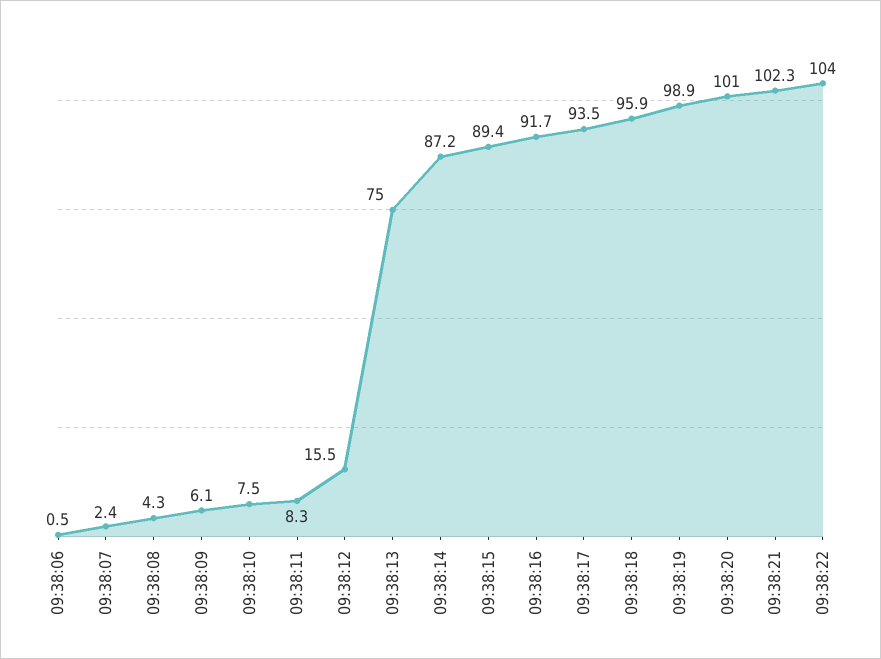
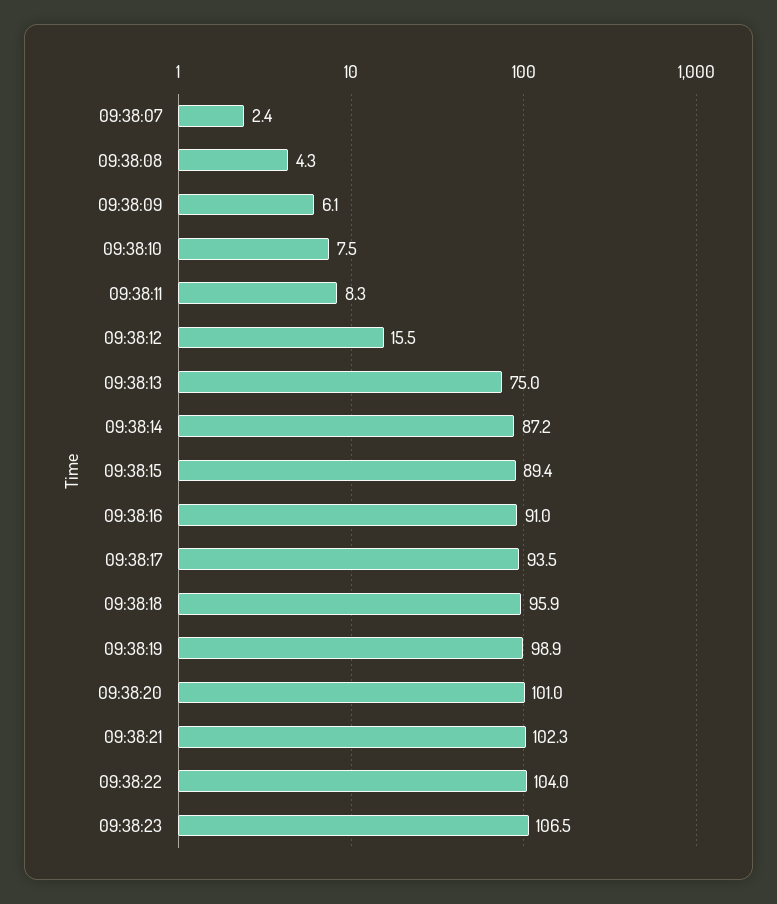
09:38:06: 0.5 -> none
09:38:16: 91.7 -> 91
09:38:23: none -> 106.5

